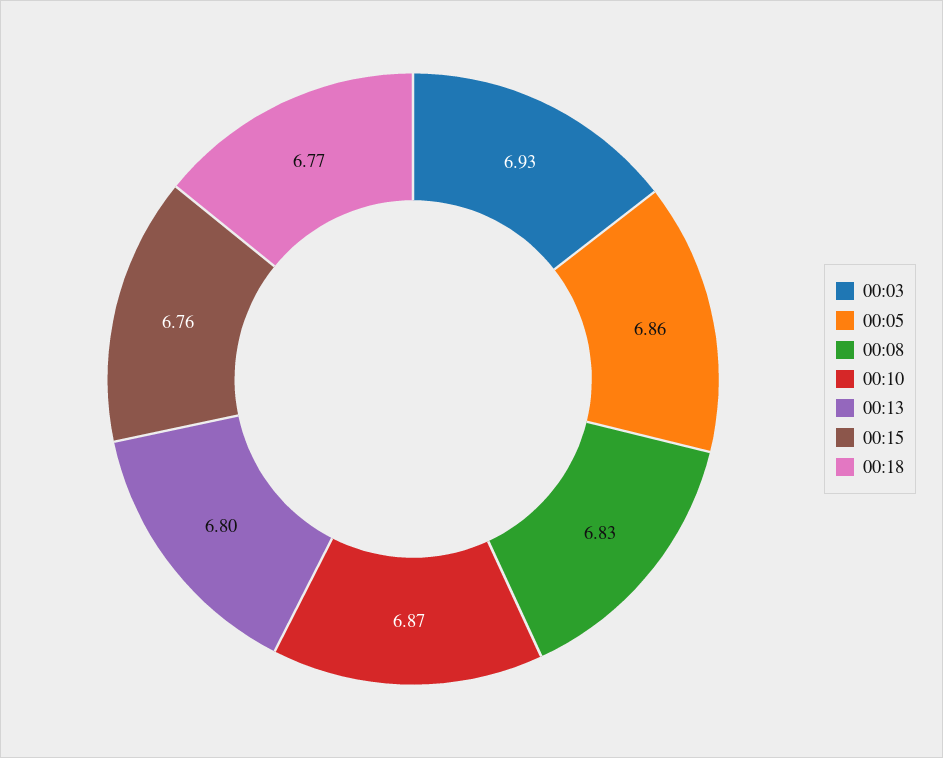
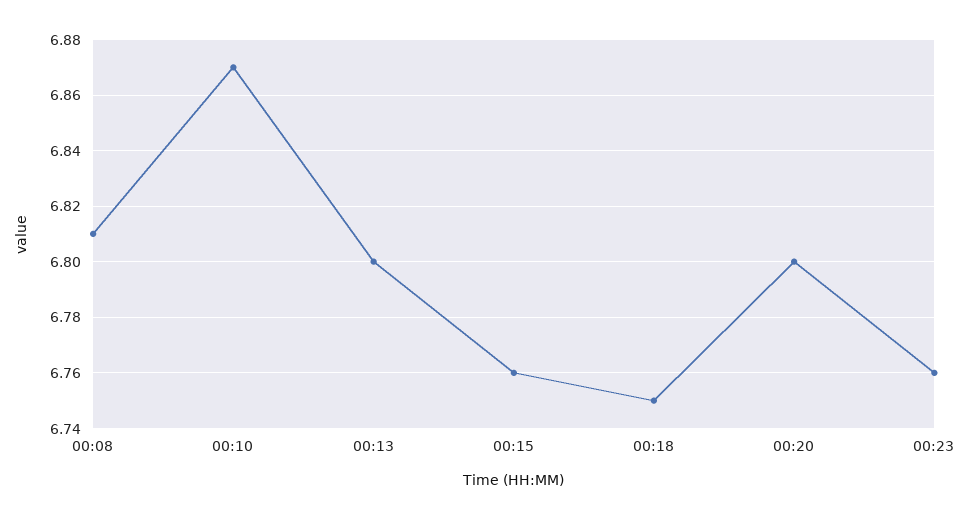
00:03: 6.93 -> none
00:05: 6.86 -> none
00:08: 6.83 -> 6.81
00:18: 6.77 -> 6.75
00:20: none -> 6.8
00:23: none -> 6.76

